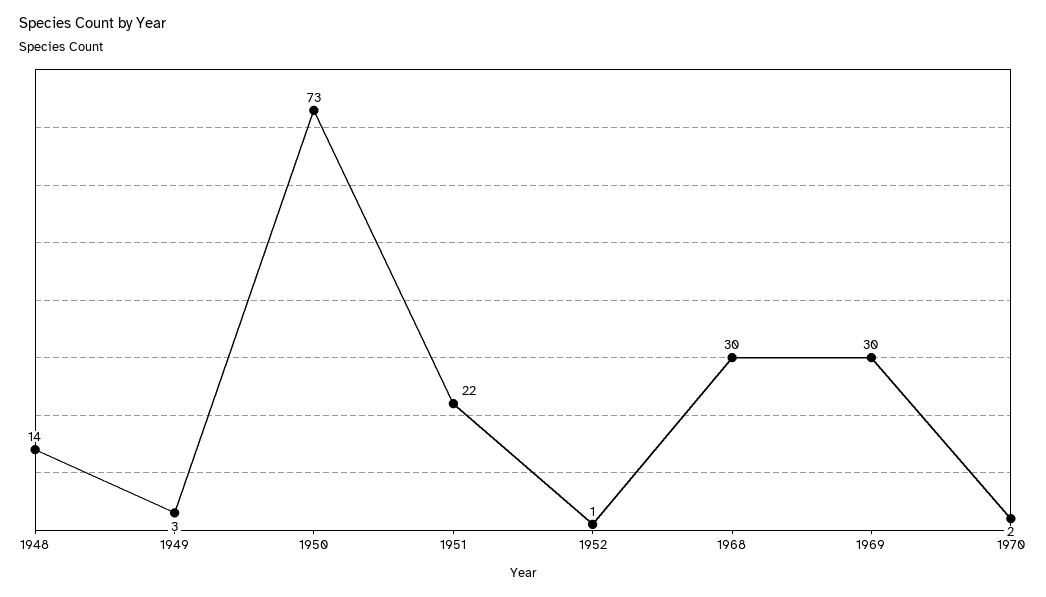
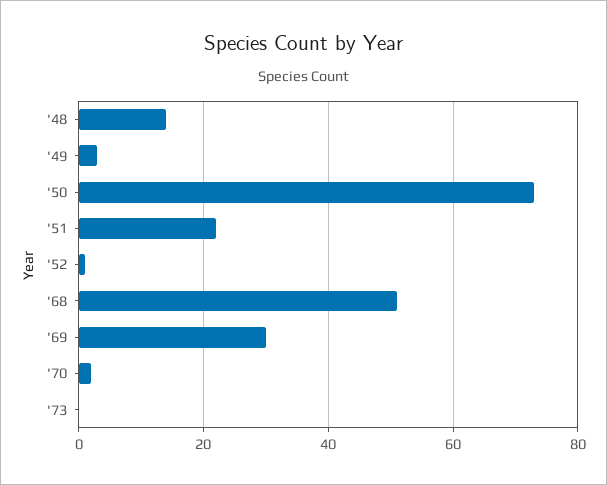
1968: 30 -> 50
'73: none -> 0

